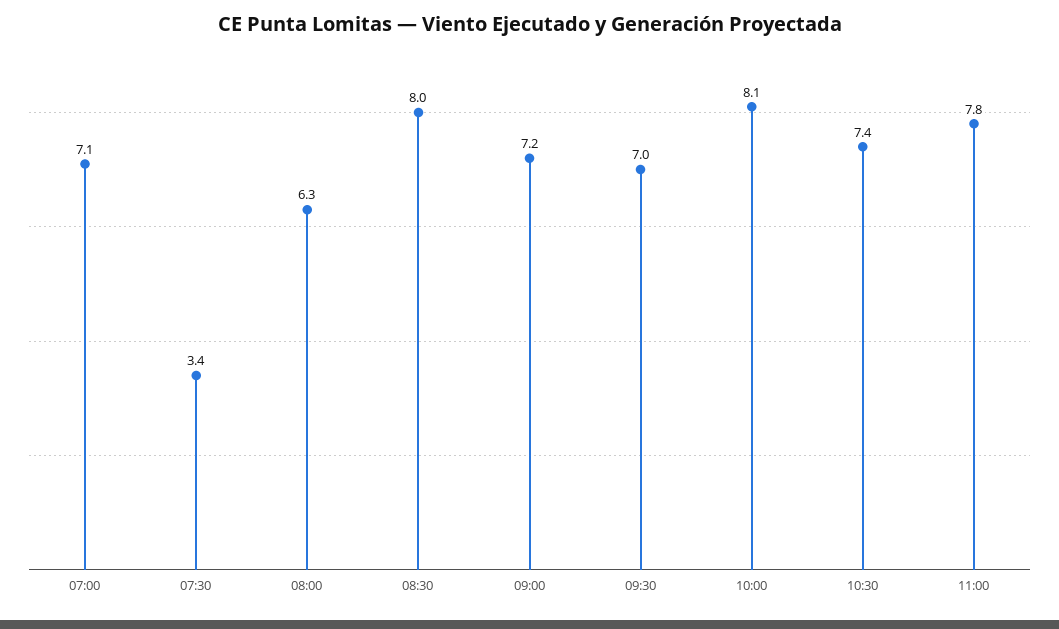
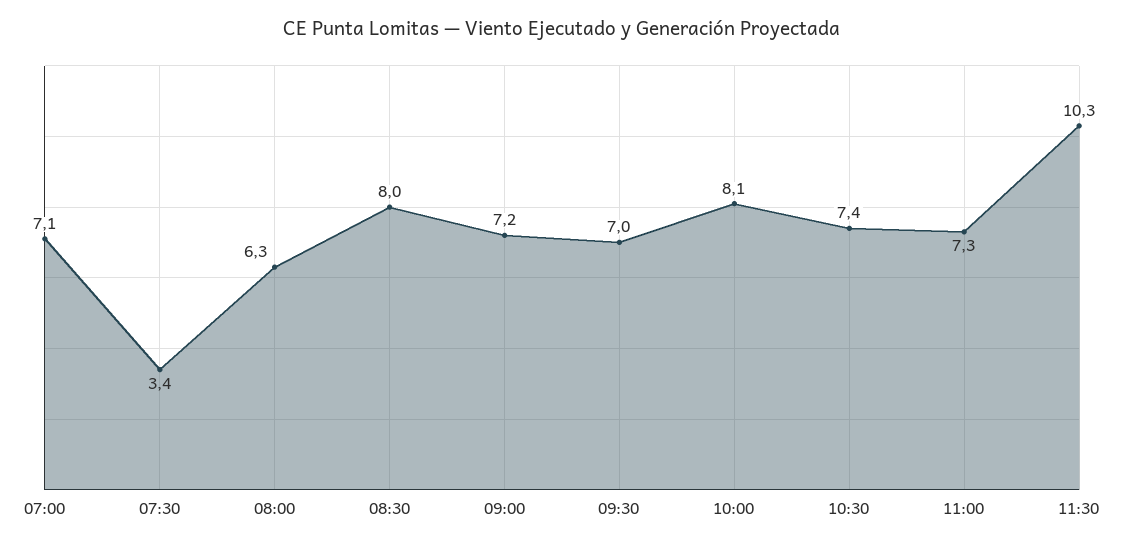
11:00: 7.8 -> 7.3
11:30: none -> 10.3

